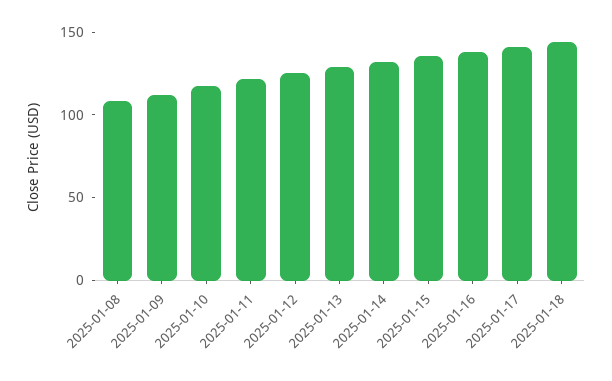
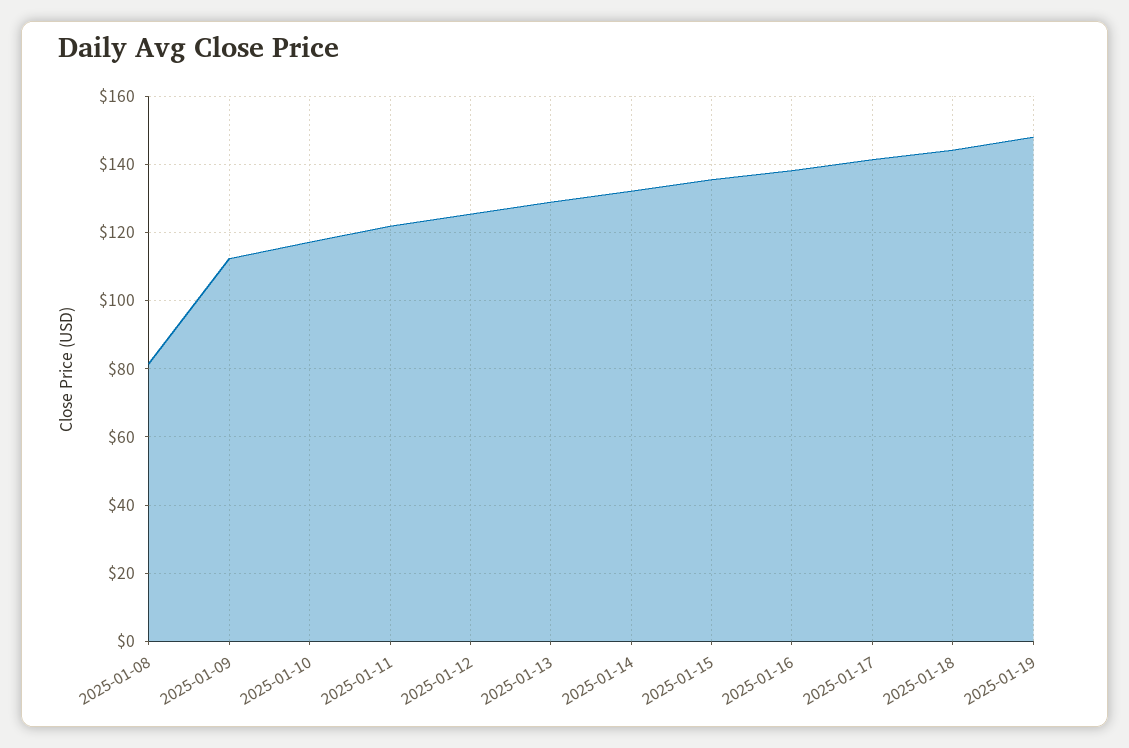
2025-01-08: 110 -> 82
2025-01-19: none -> 148

